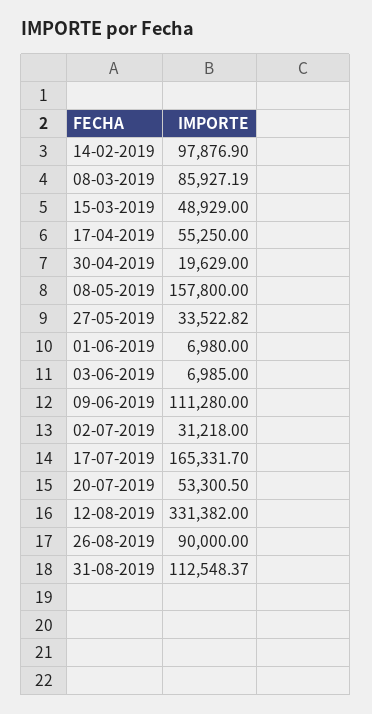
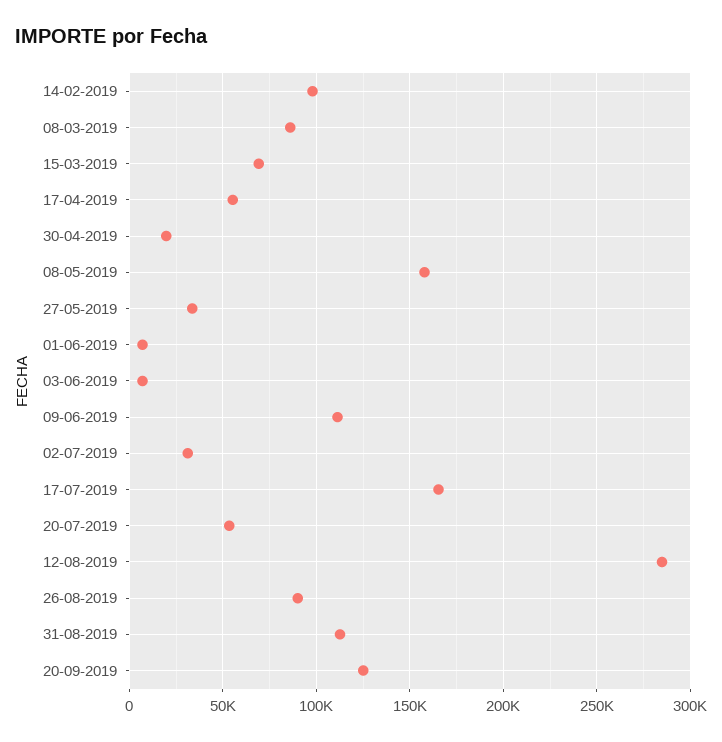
15-03-2019: 48929 -> 70000
12-08-2019: 331382 -> 285000
20-09-2019: none -> 125000

